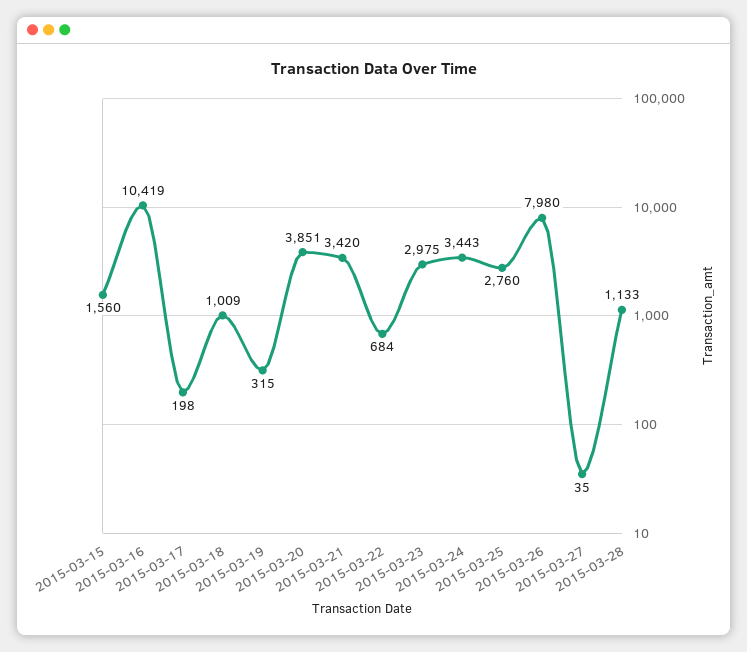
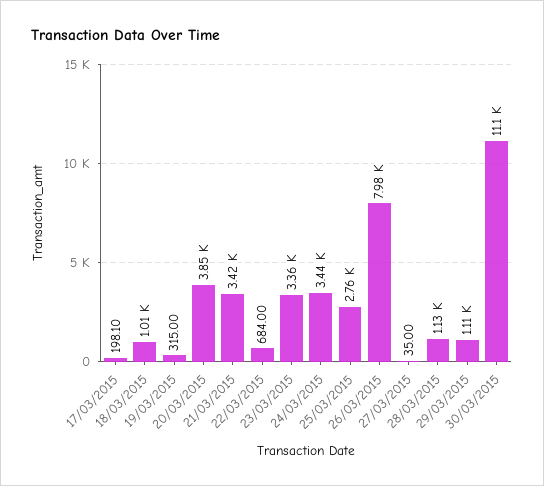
2015-03-15: 1560 -> none
2015-03-16: 10419 -> none
2015-03-23: 2975 -> 3360
29/03/2015: none -> 1110
30/03/2015: none -> 11100

